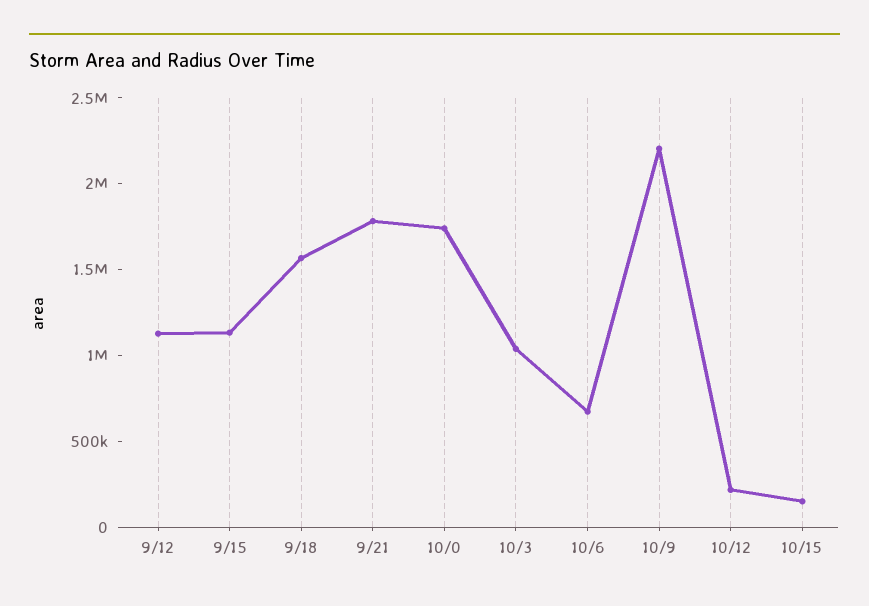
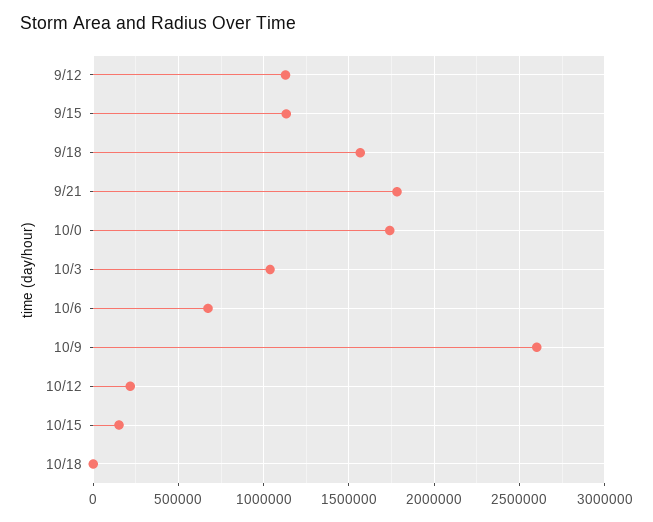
10/9: 2200000 -> 2600000
10/18: none -> 0

